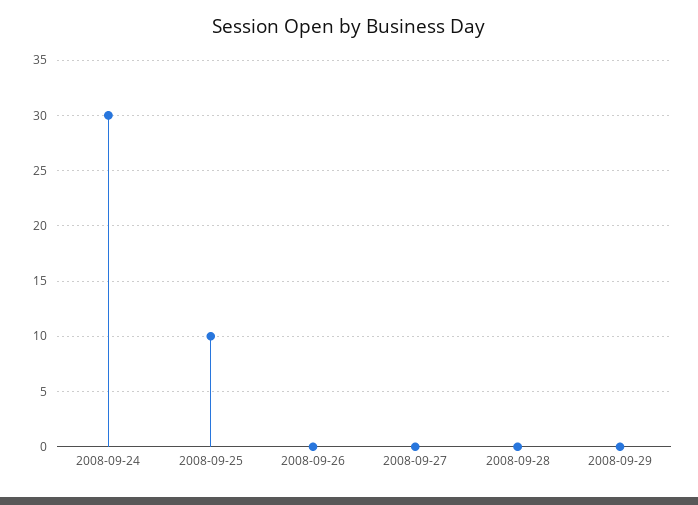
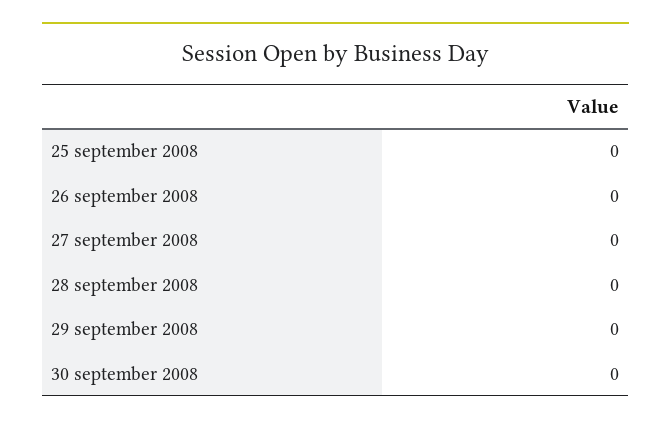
2008-09-24: 30 -> none
2008-09-25: 10 -> 0
30 september 2008: none -> 0

